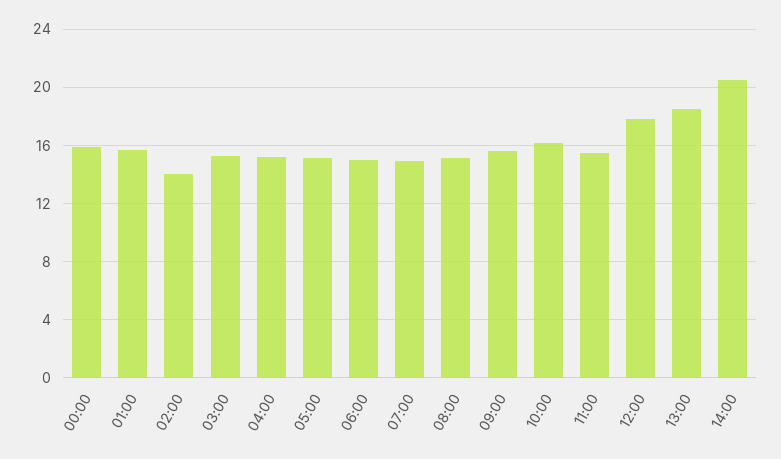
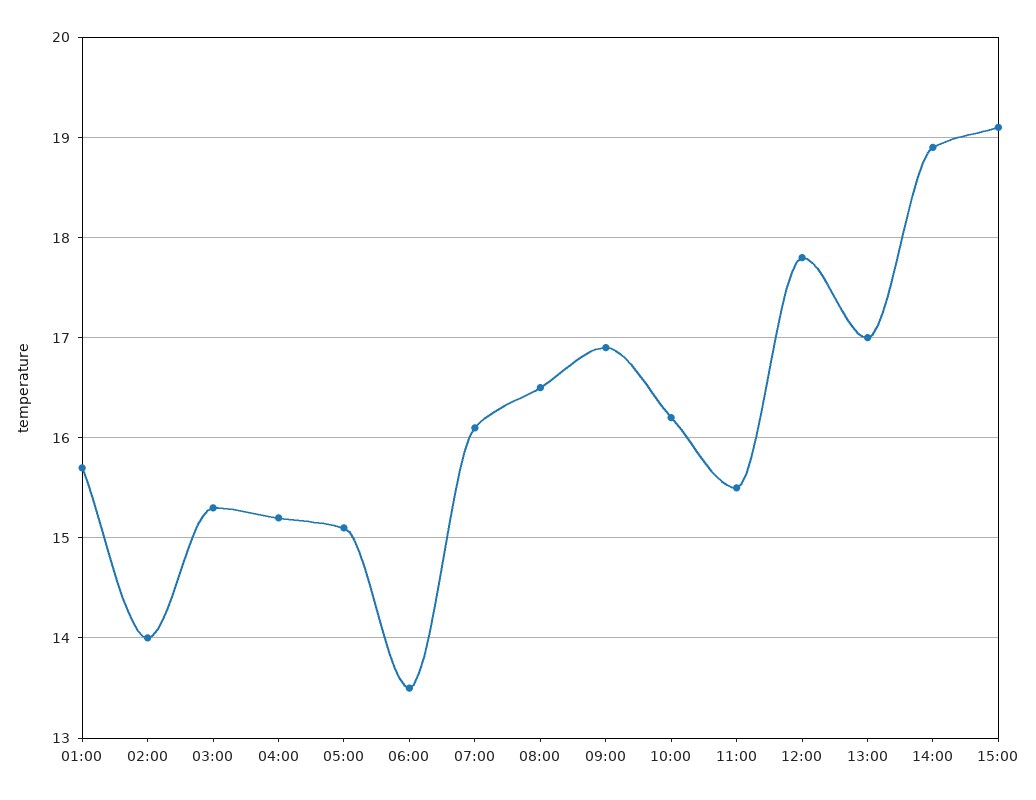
00:00: 16 -> none
06:00: 15 -> 13.5
07:00: 15 -> 16.1
08:00: 15 -> 16.5
09:00: 15.5 -> 16.9
13:00: 18.5 -> 17
14:00: 20.5 -> 18.9
15:00: none -> 19.1

